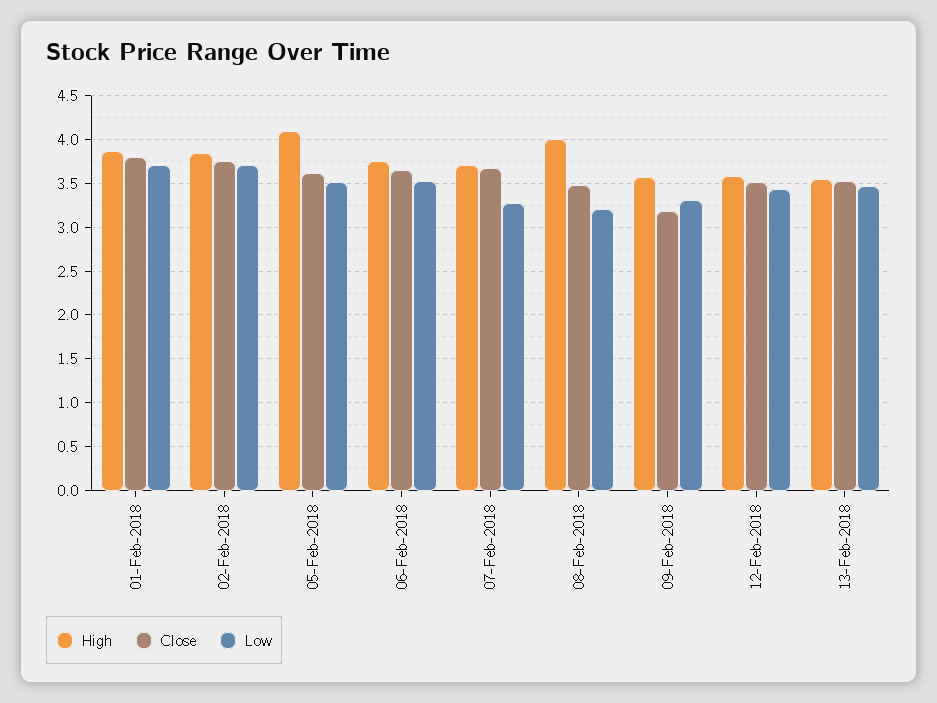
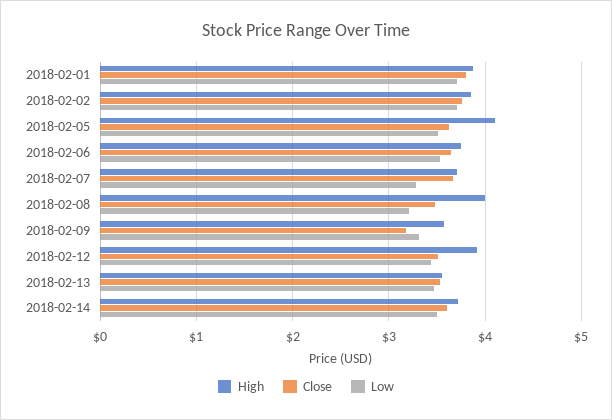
High, 12-Feb-2018: 3.6 -> 3.9
High, 2018-02-14: none -> 3.7
Close, 2018-02-14: none -> 3.6
Low, 2018-02-14: none -> 3.5

